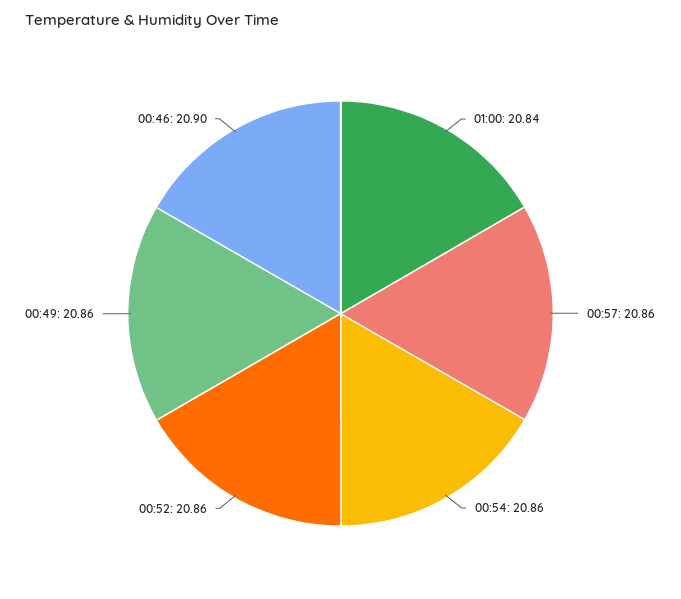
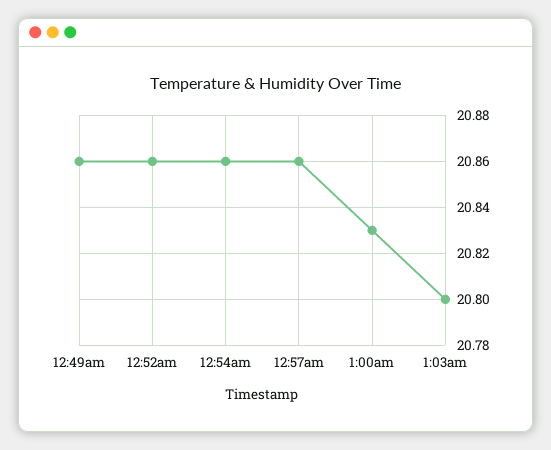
01:00: 20.84 -> 20.83
00:46: 20.9 -> none
1:03am: none -> 20.8

